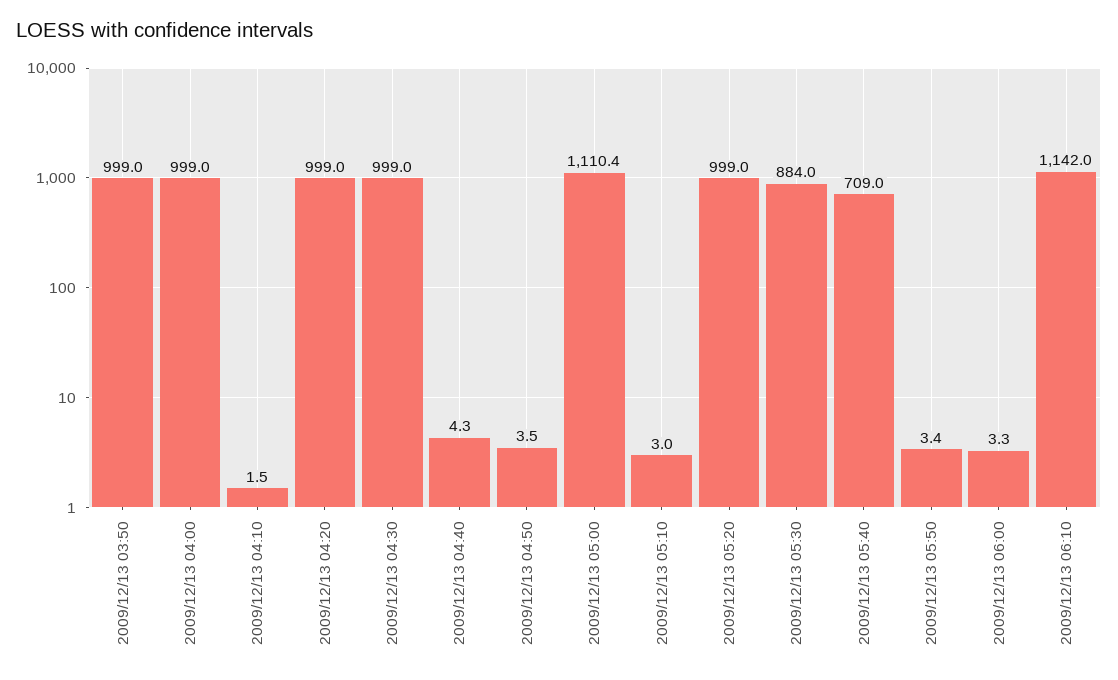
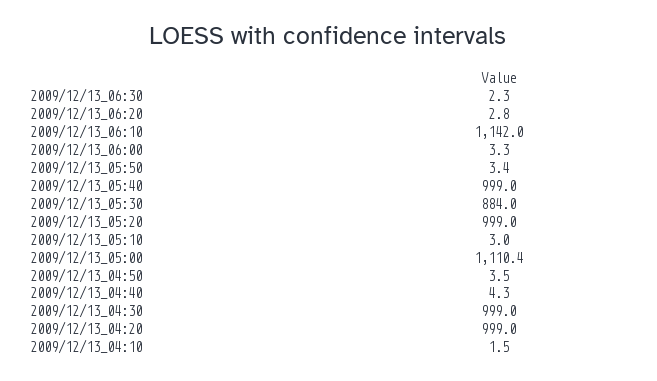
2009/12/13 03:50: 999 -> none
2009/12/13 04:00: 999 -> none
2009/12/13 05:40: 709 -> 999
2009/12/13_06:30: none -> 2.3
2009/12/13_06:20: none -> 2.8

